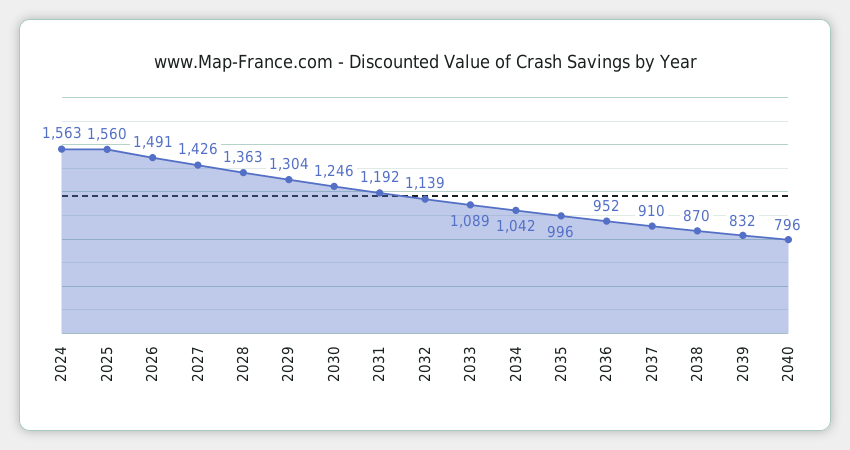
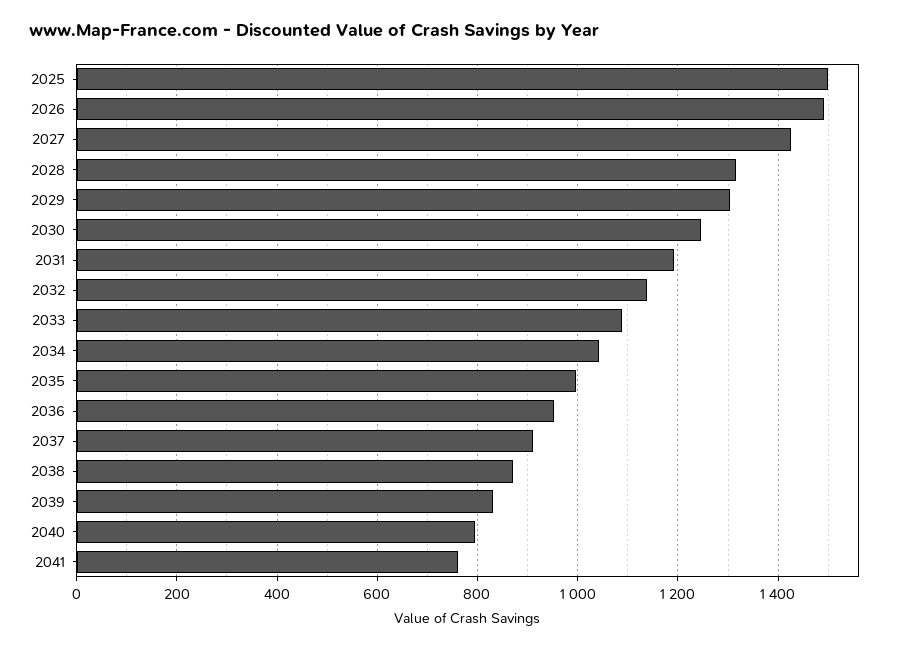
2024: 1563 -> none
2025: 1560 -> 1500
2028: 1363 -> 1320
2041: none -> 760

